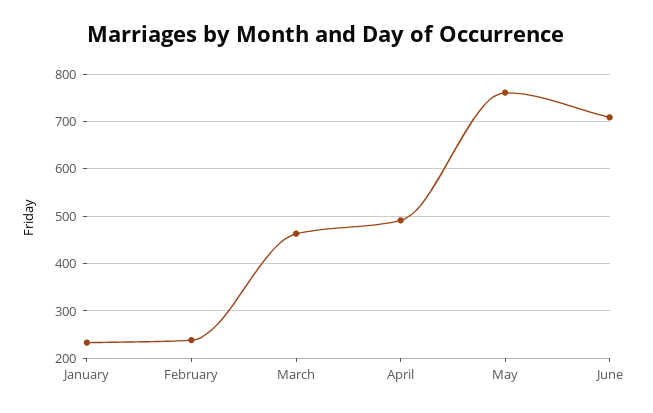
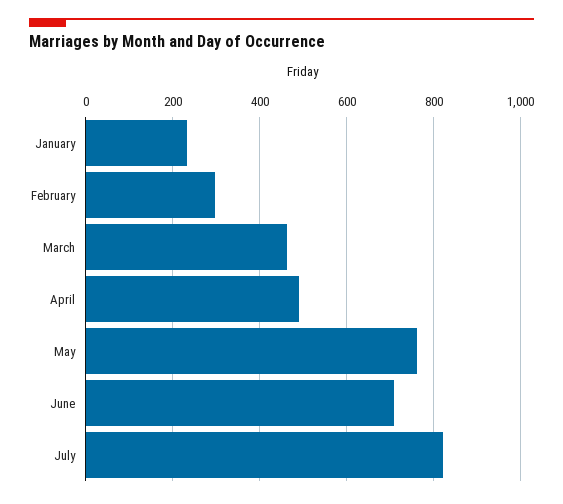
February: 240 -> 300
July: none -> 820

